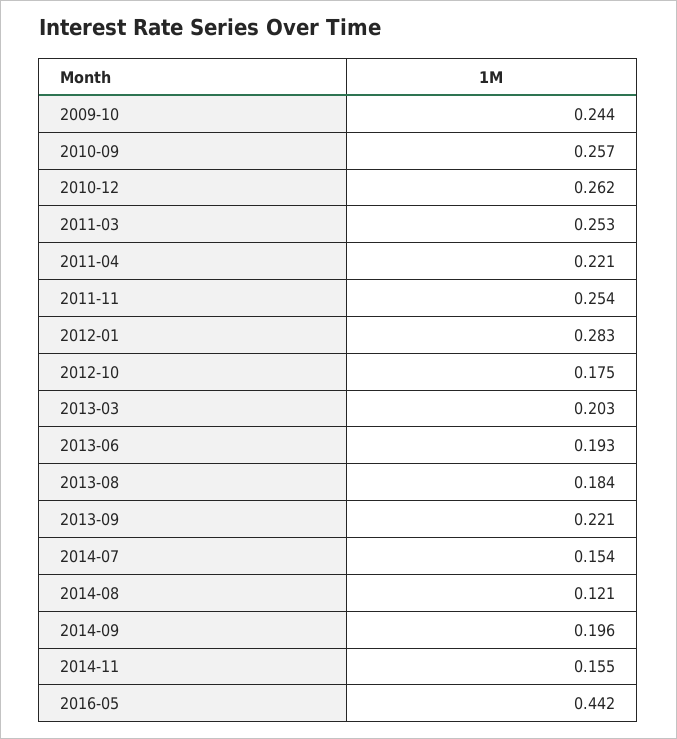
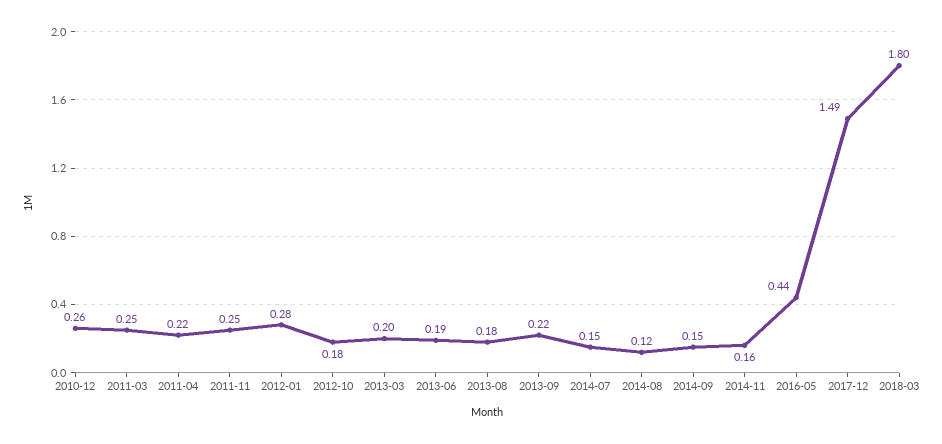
2009-10: 0.244 -> none
2010-09: 0.257 -> none
2014-09: 0.196 -> 0.15
2017-12: none -> 1.49
2018-03: none -> 1.8

